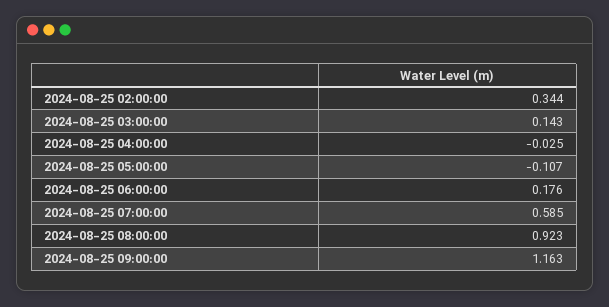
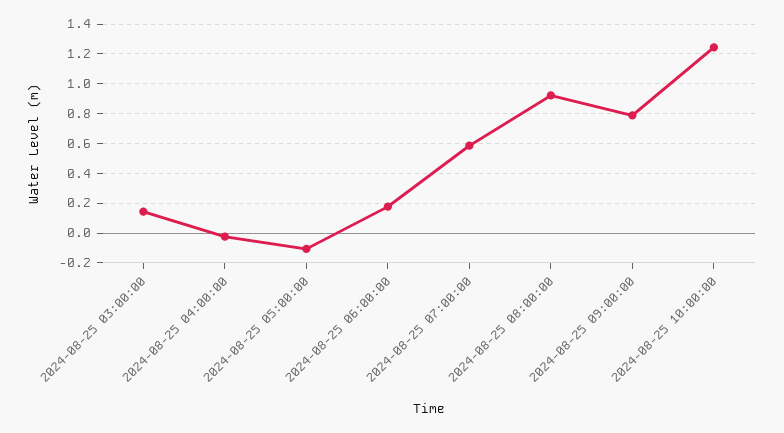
2024-08-25 02:00:00: 0.344 -> none
2024-08-25 09:00:00: 1.163 -> 0.8
2024-08-25 10:00:00: none -> 1.25

